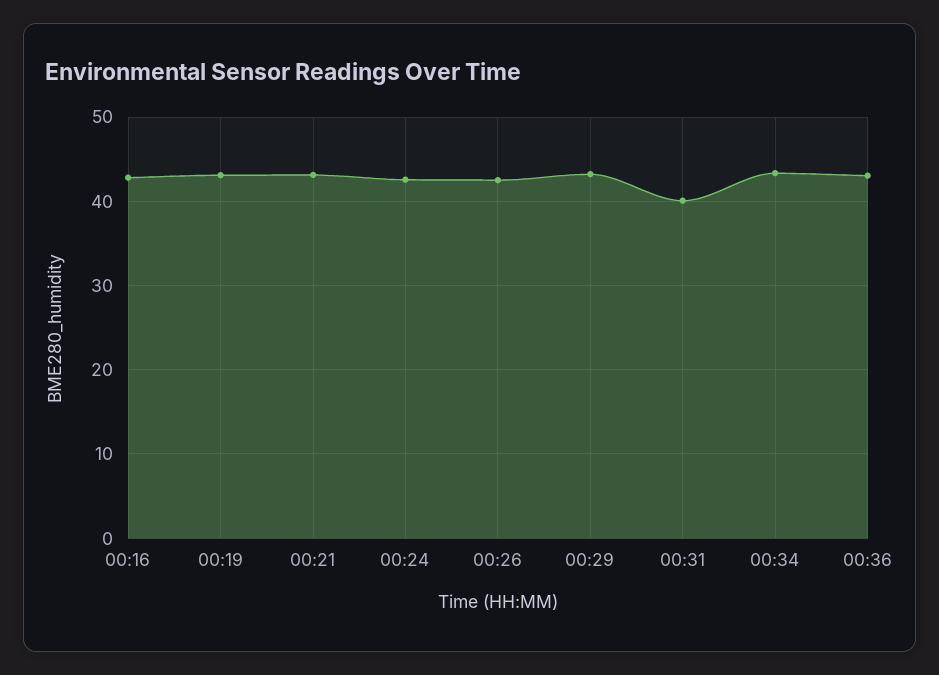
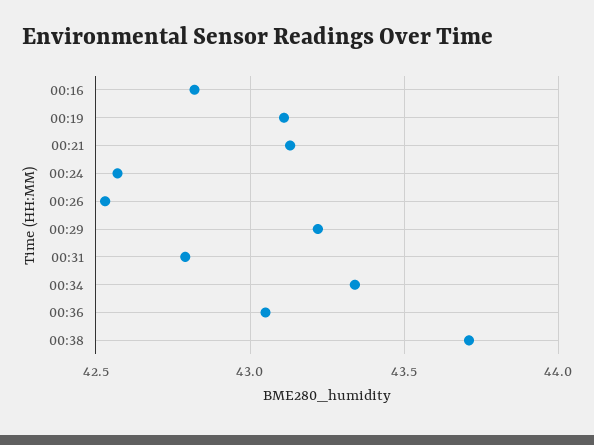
00:31: 40 -> 42.8
00:38: none -> 43.7

